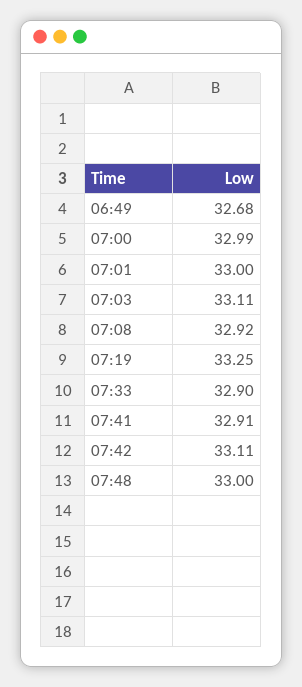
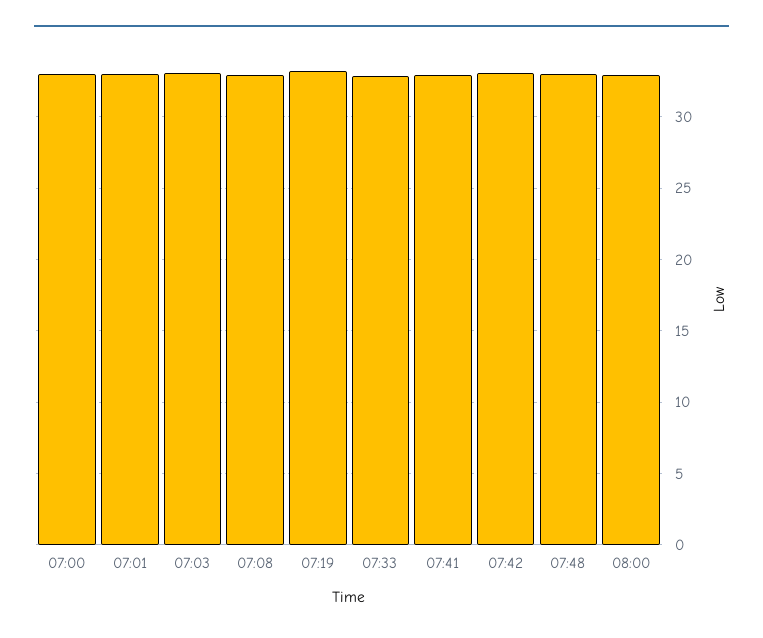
06:49: 32.68 -> none
08:00: none -> 33

